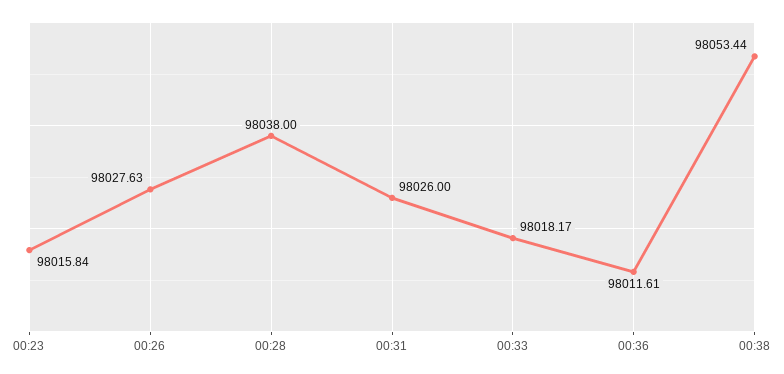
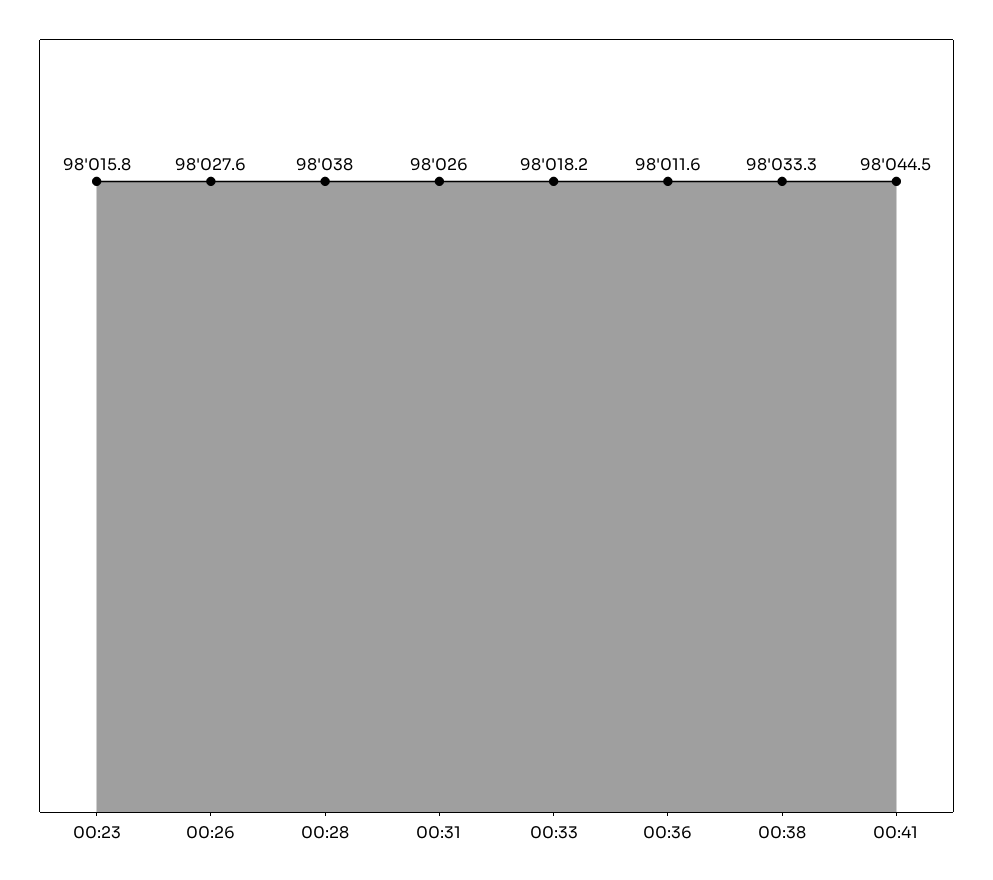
00:38: 98053.44 -> 98033.3
00:41: none -> 98044.5

